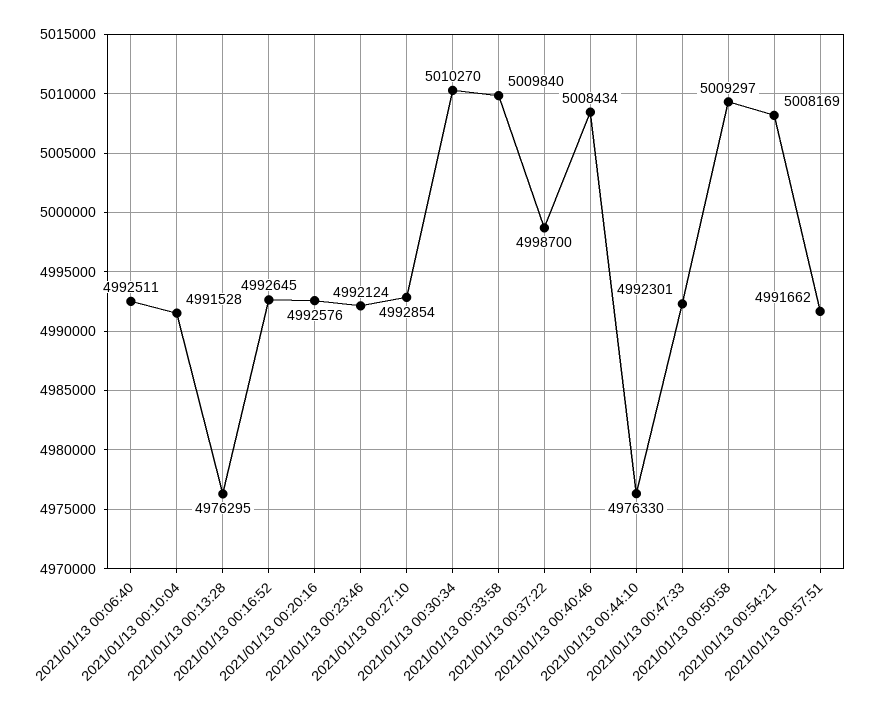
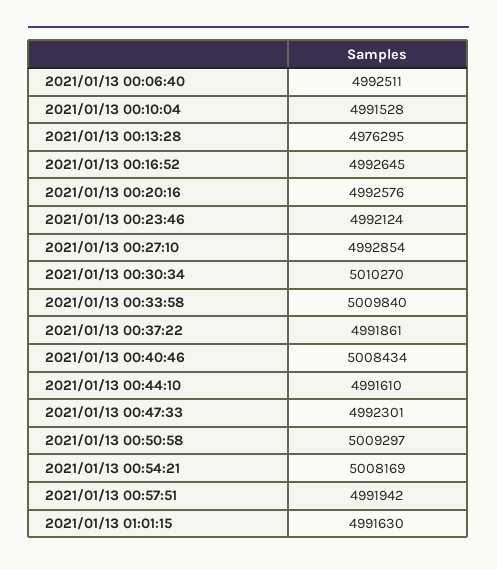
2021/01/13 00:37:22: 4998700 -> 4991861
2021/01/13 00:44:10: 4976330 -> 4991610
2021/01/13 00:57:51: 4991662 -> 4991942
2021/01/13 01:01:15: none -> 4991630

